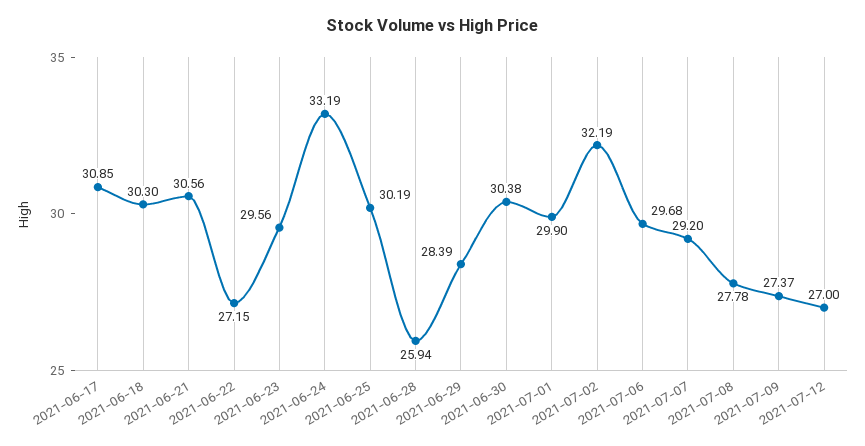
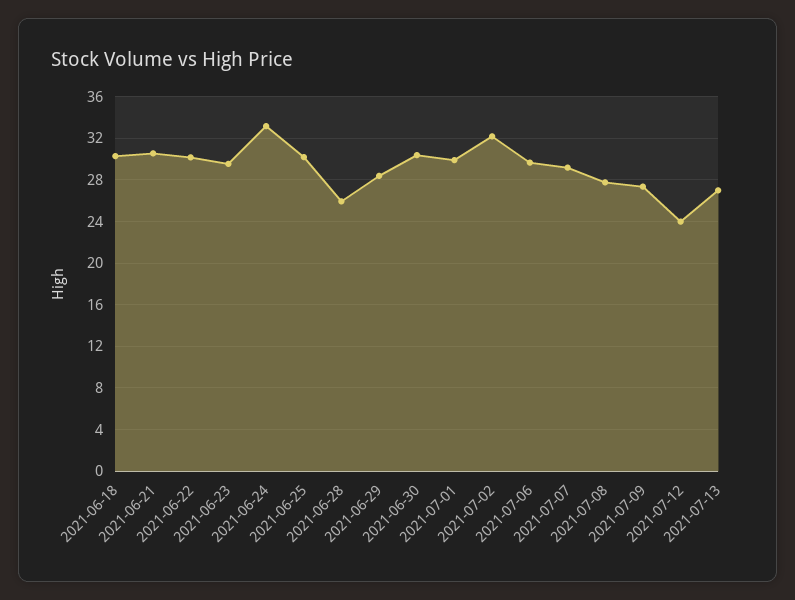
2021-06-17: 30.85 -> none
2021-06-22: 27.15 -> 30
2021-07-12: 27 -> 24
2021-07-13: none -> 27

